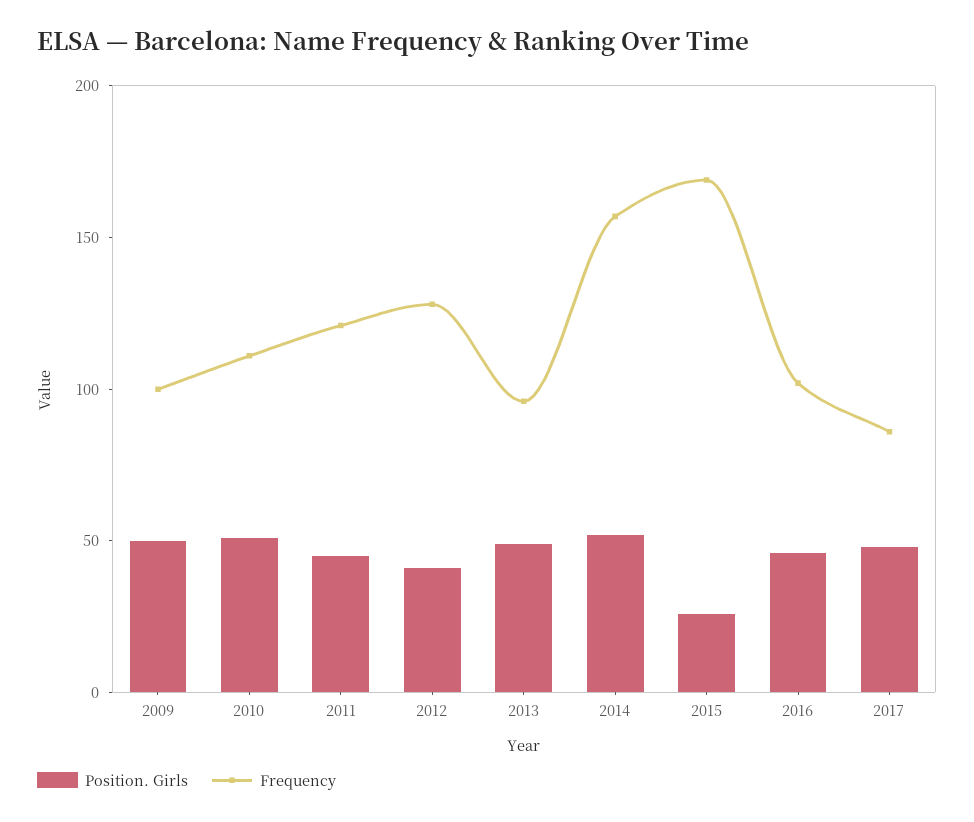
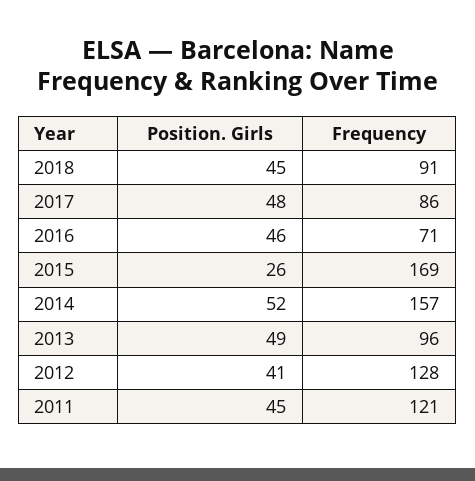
Position. Girls, 2009: 50 -> none
Frequency, 2009: 100 -> none
Position. Girls, 2010: 50 -> none
Frequency, 2010: 110 -> none
Frequency, 2016: 100 -> 71
Position. Girls, 2018: none -> 45
Frequency, 2018: none -> 91

